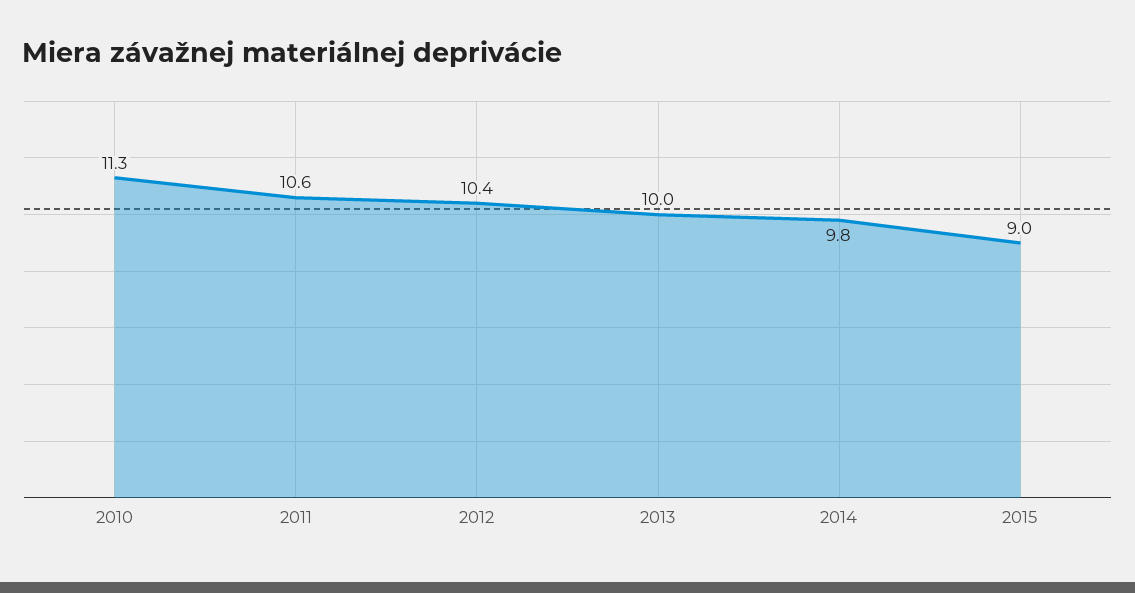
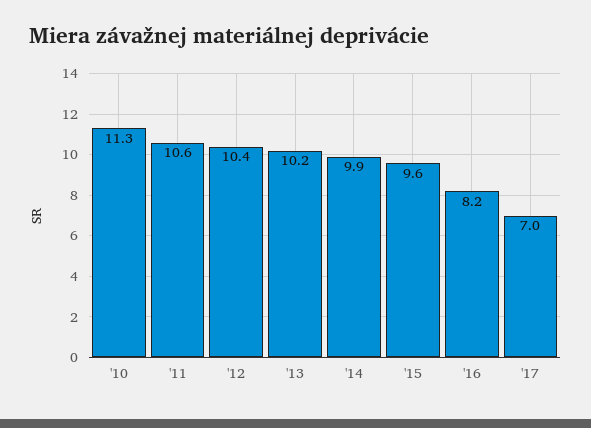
2013: 10 -> 10.2
2014: 9.8 -> 9.9
2015: 9 -> 9.6
'16: none -> 8.2
'17: none -> 7

